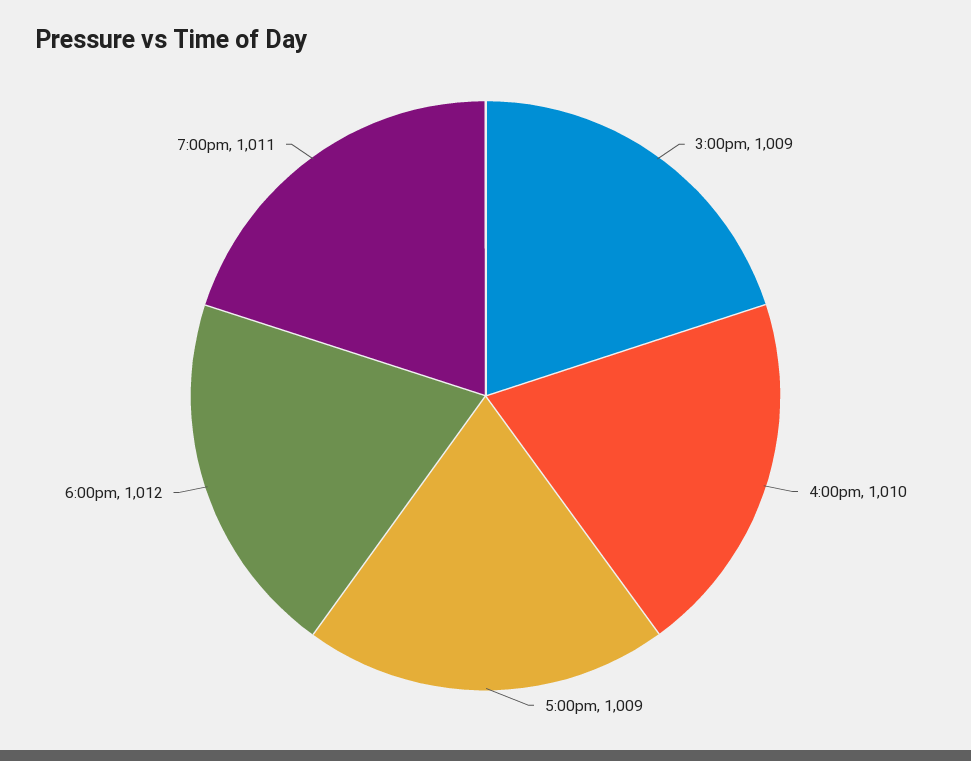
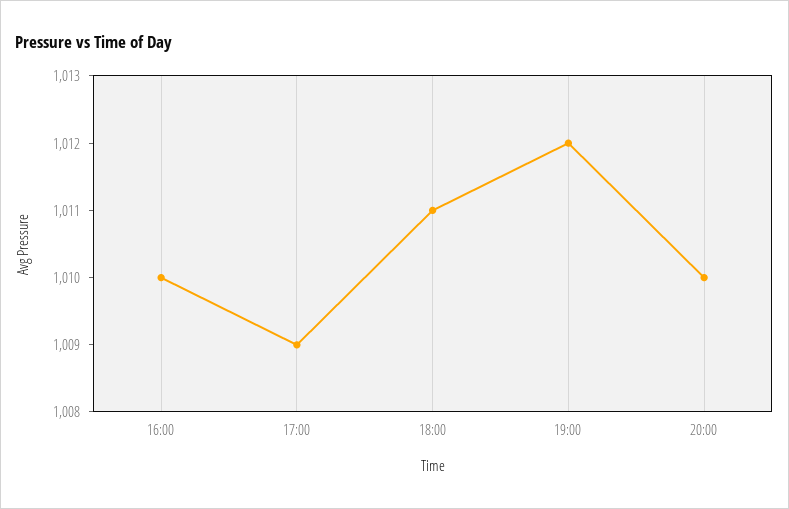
3:00pm: 1009 -> none
6:00pm: 1012 -> 1011
7:00pm: 1011 -> 1012
20:00: none -> 1010

